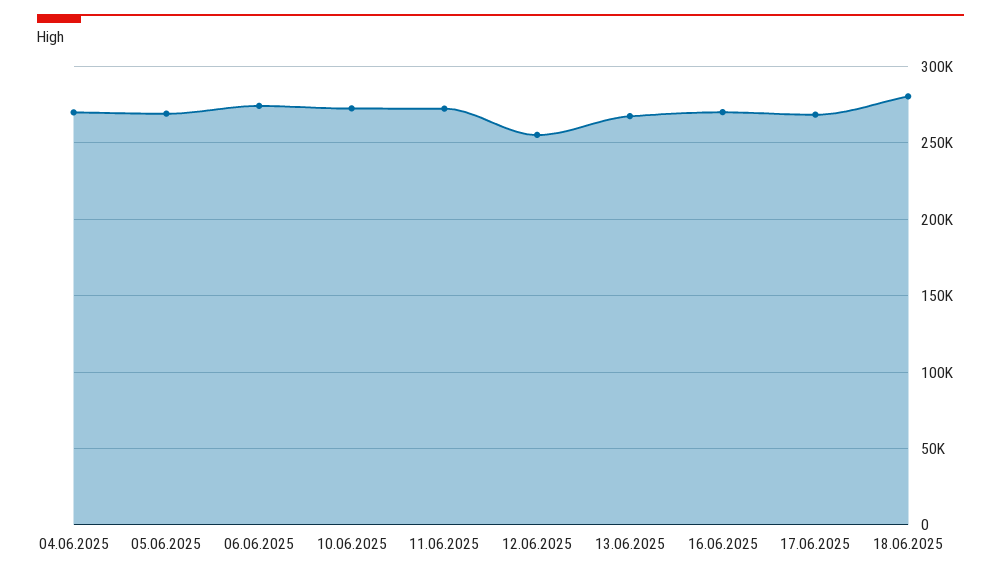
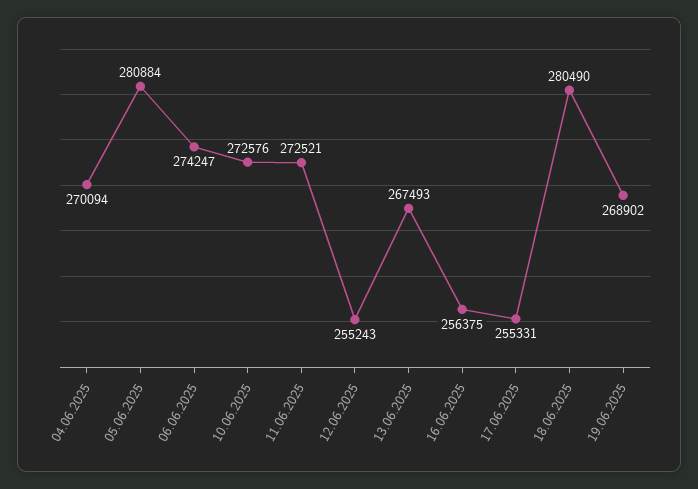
05.06.2025: 270000 -> 280884
16.06.2025: 270000 -> 256375
17.06.2025: 270000 -> 255331
19.06.2025: none -> 268902

